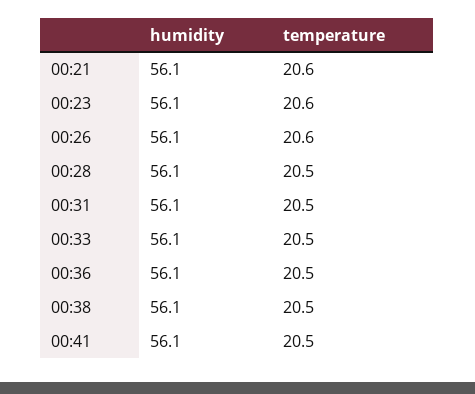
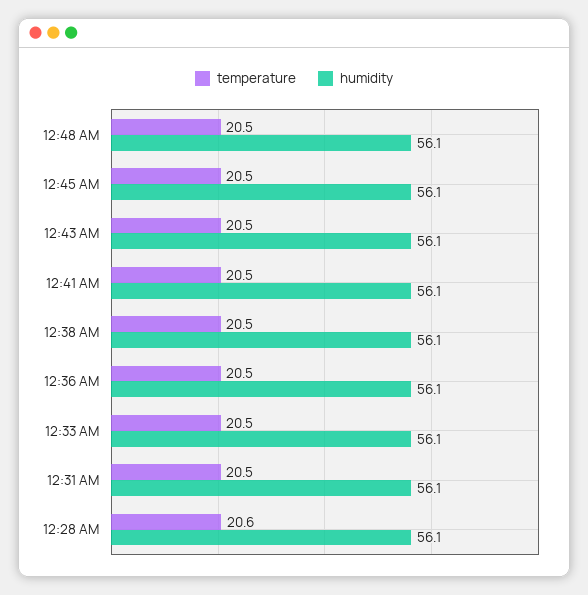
humidity, 00:21: 56.1 -> none
temperature, 00:21: 20.6 -> none
humidity, 00:23: 56.1 -> none
temperature, 00:23: 20.6 -> none
humidity, 00:26: 56.1 -> none
temperature, 00:26: 20.6 -> none
temperature, 00:28: 20.5 -> 20.6
temperature, 12:48 AM: none -> 20.5
humidity, 12:48 AM: none -> 56.1
temperature, 12:45 AM: none -> 20.5
humidity, 12:45 AM: none -> 56.1
temperature, 12:43 AM: none -> 20.5
humidity, 12:43 AM: none -> 56.1

